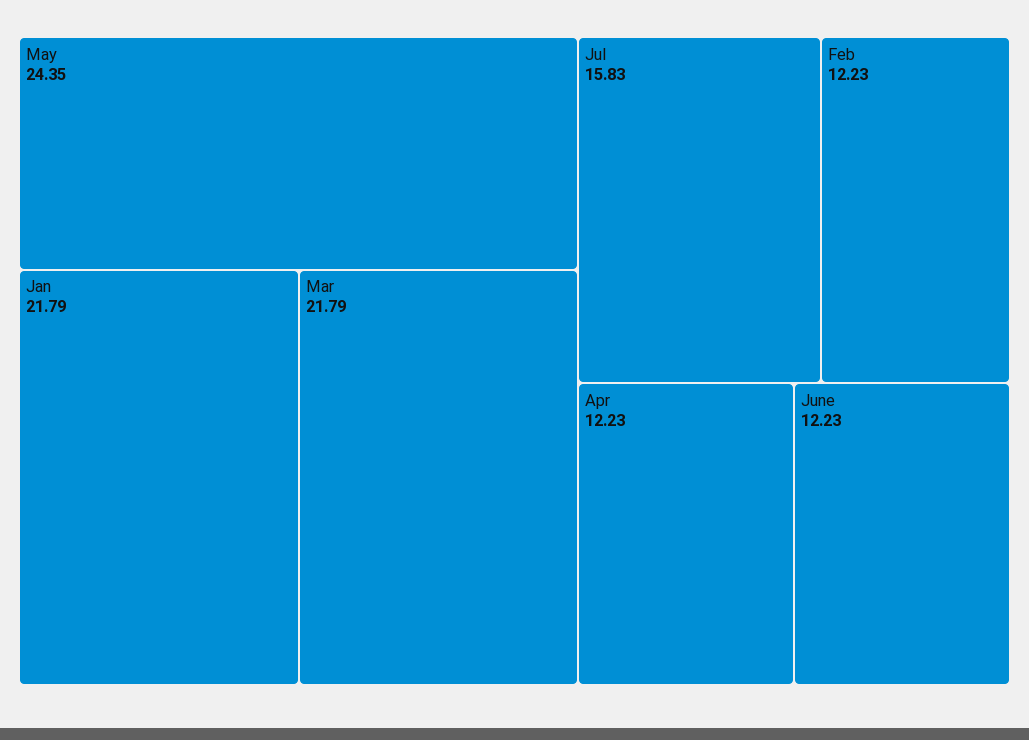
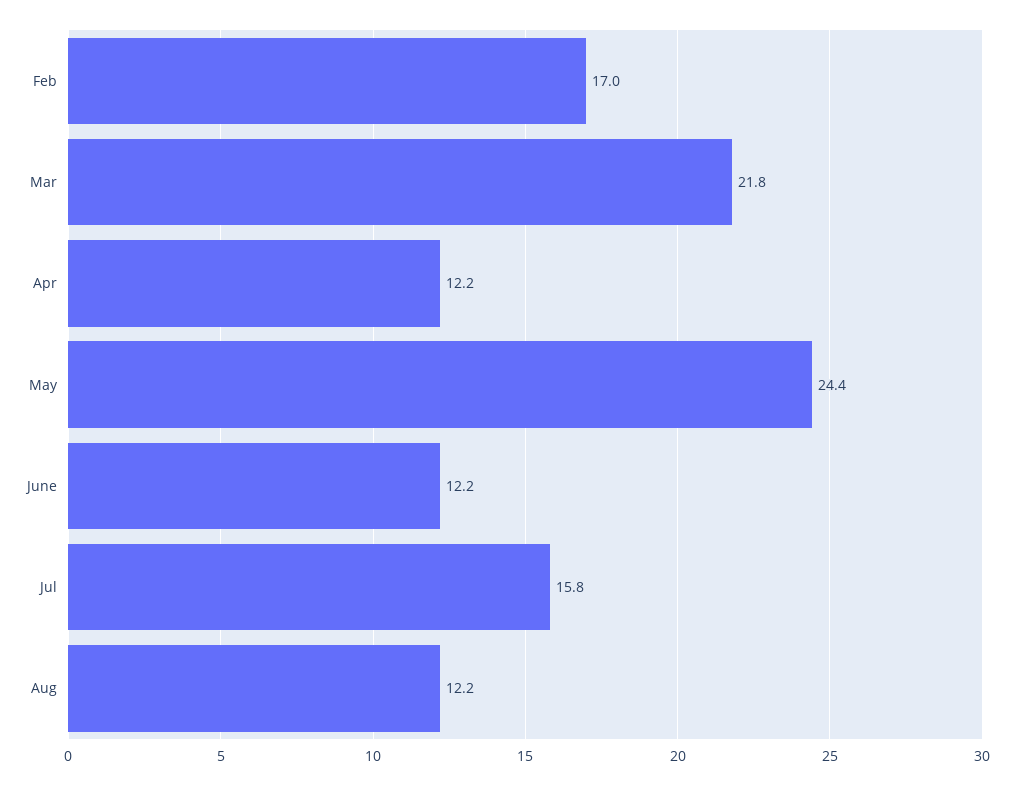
Jan: 21.79 -> none
Feb: 12.23 -> 17
Aug: none -> 12.2

